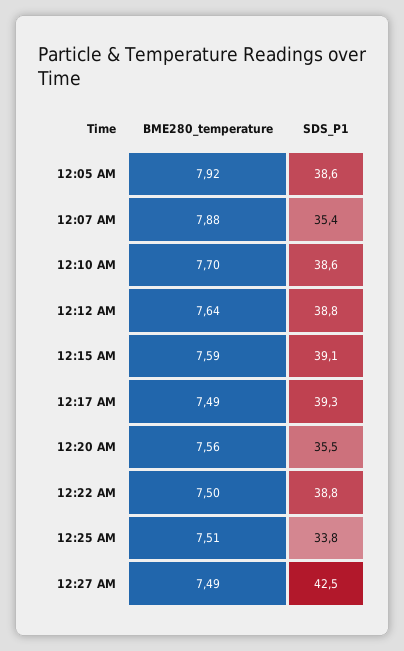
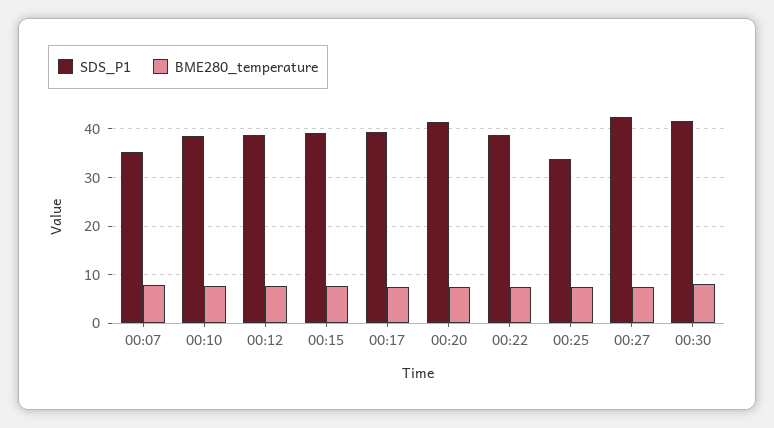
BME280_temperature, 12:05 AM: 7.92 -> none
SDS_P1, 12:05 AM: 38.6 -> none
SDS_P1, 12:20 AM: 35.5 -> 42
SDS_P1, 00:30: none -> 42
BME280_temperature, 00:30: none -> 8

